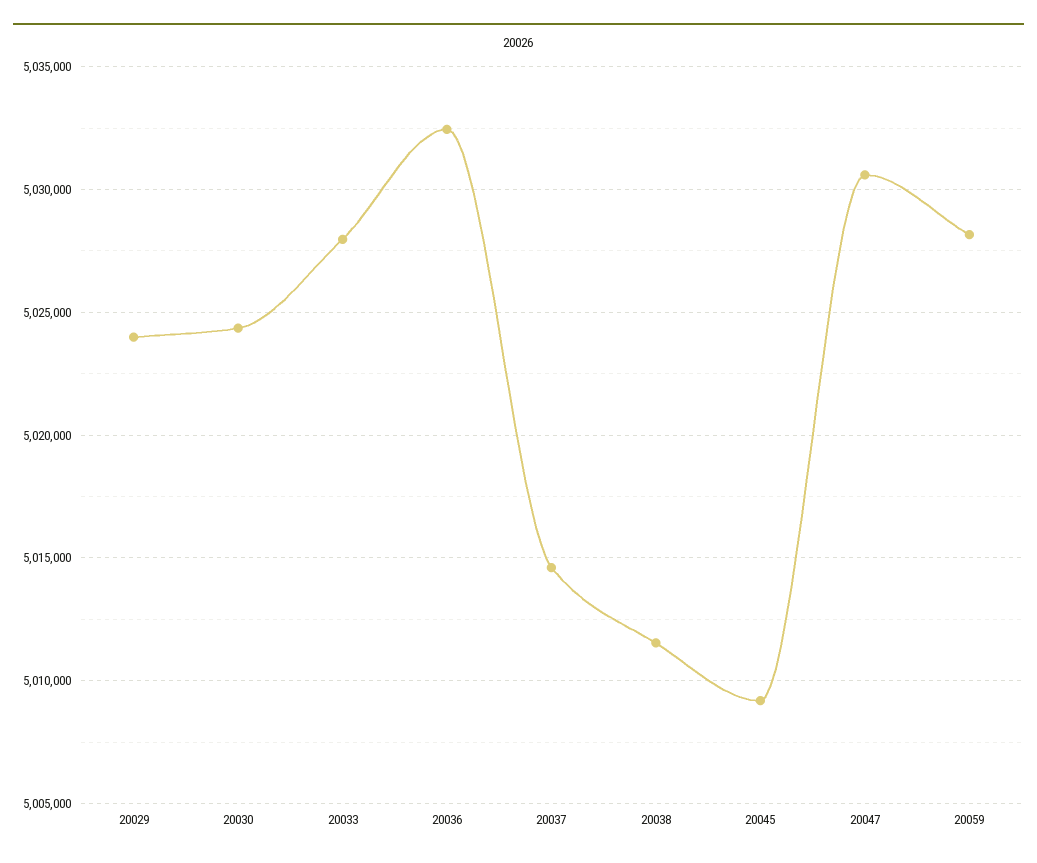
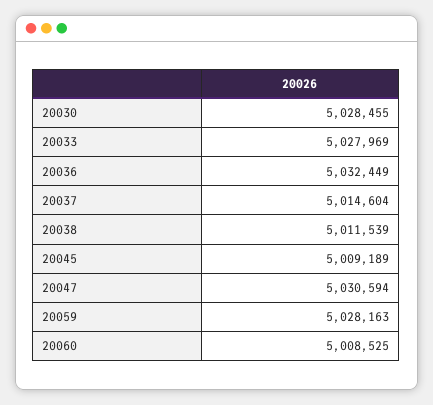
20029: 5024000 -> none
20030: 5024500 -> 5028455
20060: none -> 5008525

